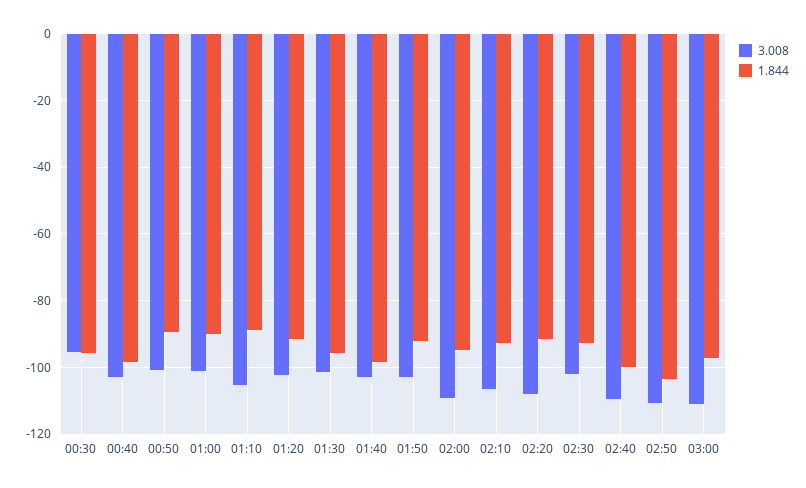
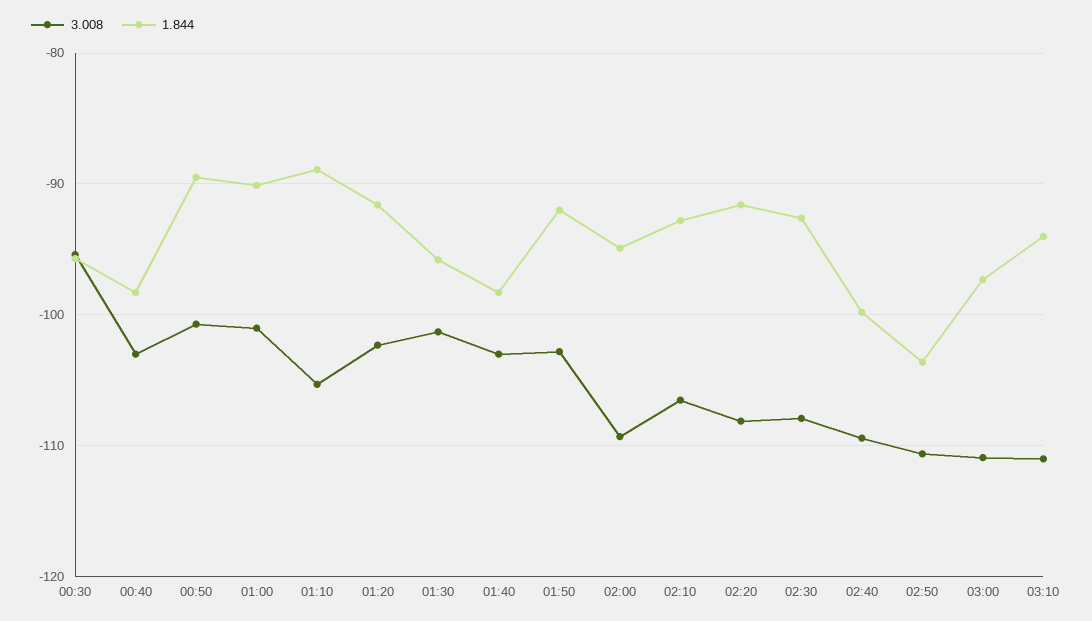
3.008, 02:30: -102 -> -108
3.008, 03:10: none -> -111
1.844, 03:10: none -> -94

